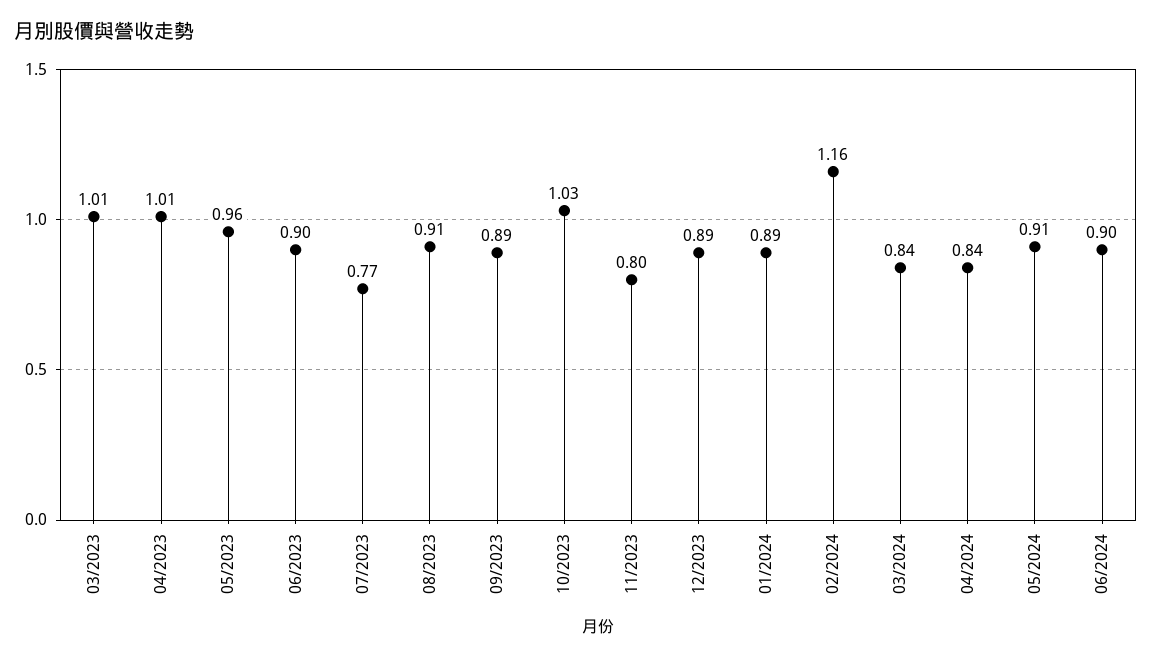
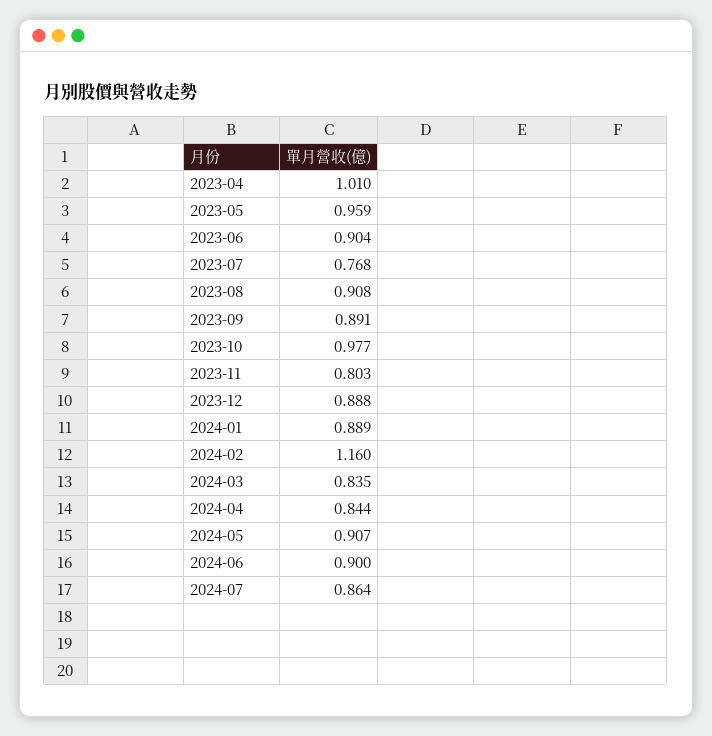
03/2023: 1.01 -> none
10/2023: 1.03 -> 0.977
2024-07: none -> 0.864

